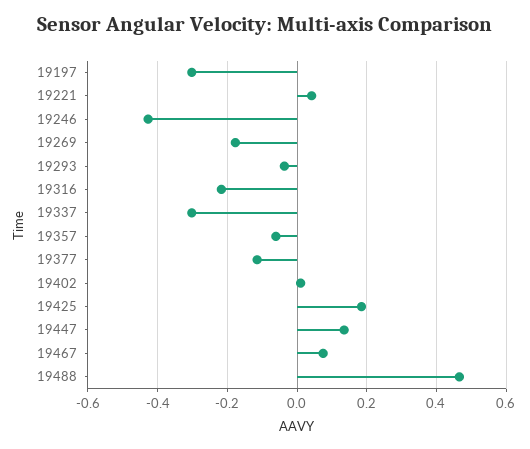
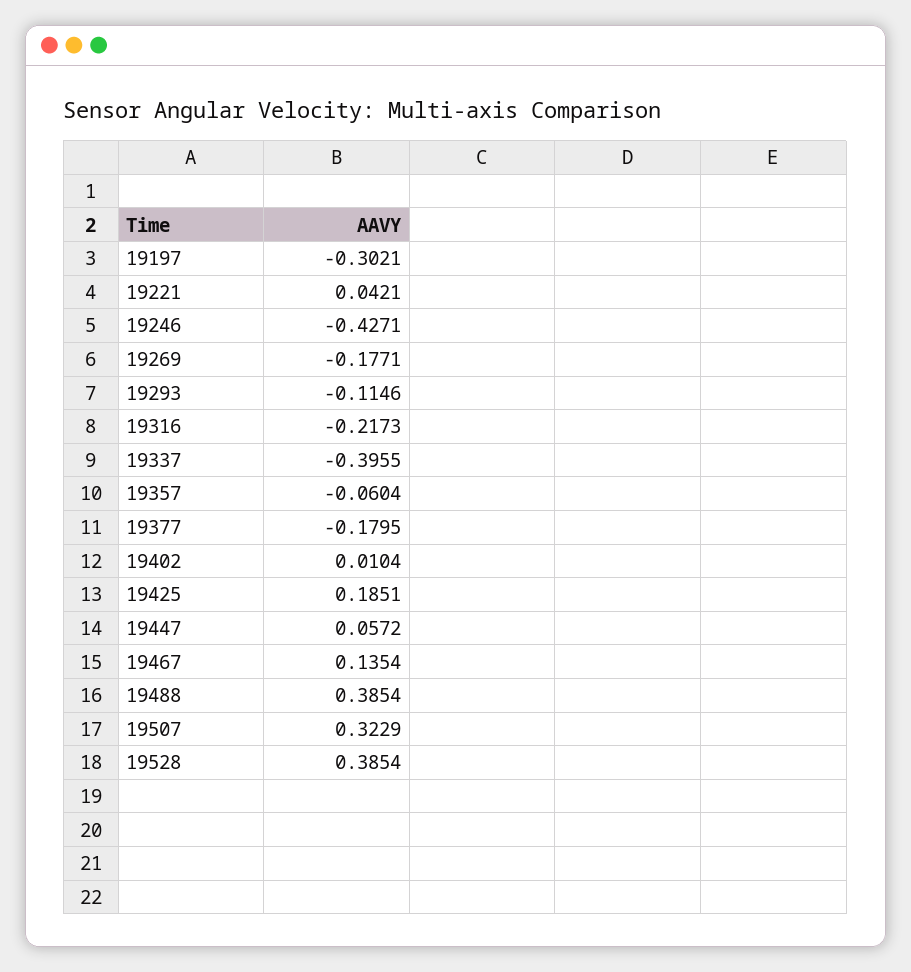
19293: -0.04 -> -0.1146
19337: -0.3 -> -0.3955
19377: -0.12 -> -0.1795
19447: 0.14 -> 0.0572
19467: 0.08 -> 0.1354
19488: 0.46 -> 0.3854
19507: none -> 0.3229
19528: none -> 0.3854

